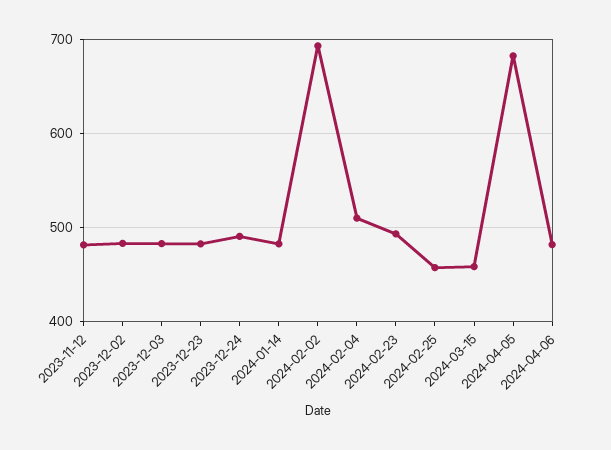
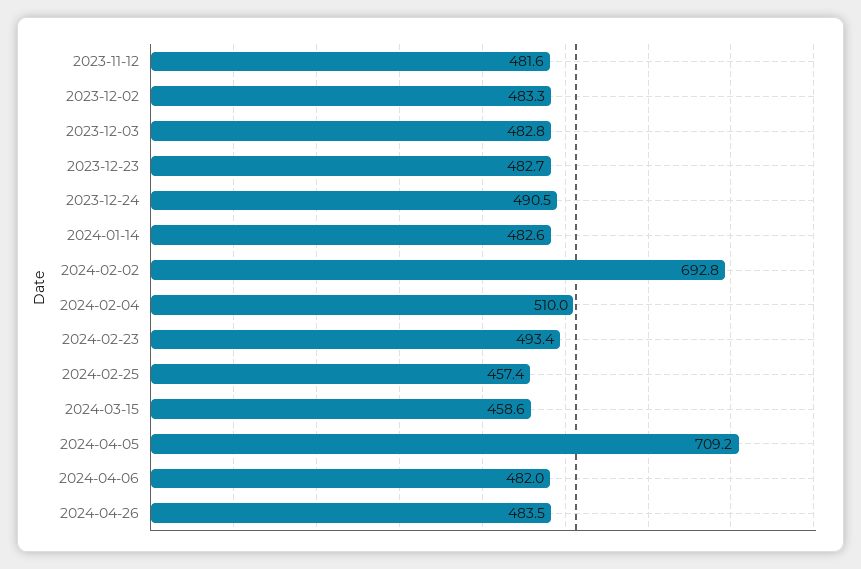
2024-04-05: 680 -> 709.2
2024-04-26: none -> 483.5

